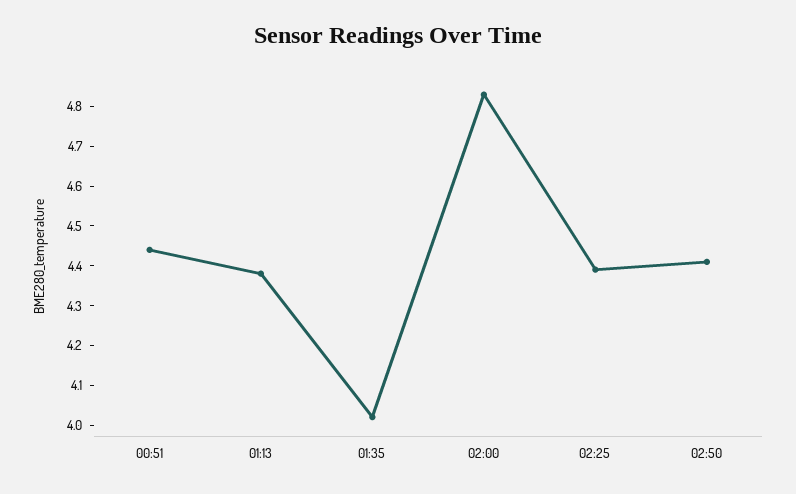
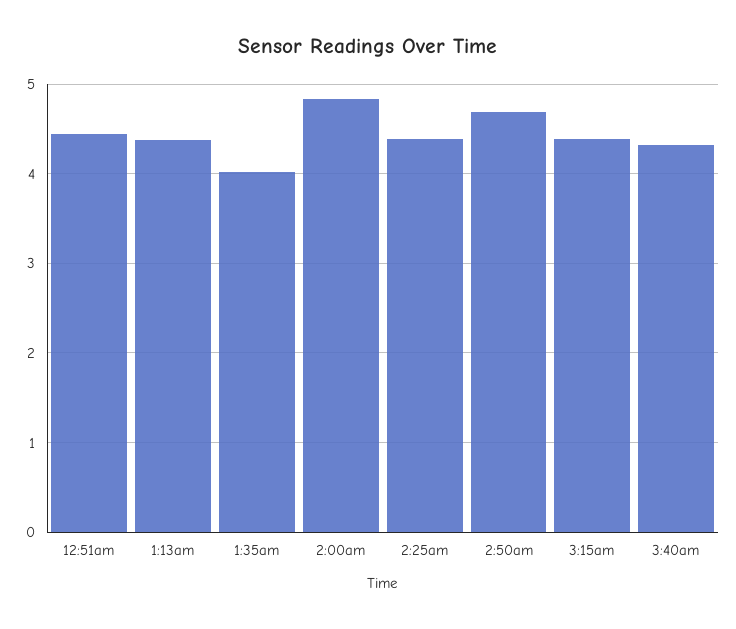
02:50: 4.4 -> 4.7
3:15am: none -> 4.4
3:40am: none -> 4.3

